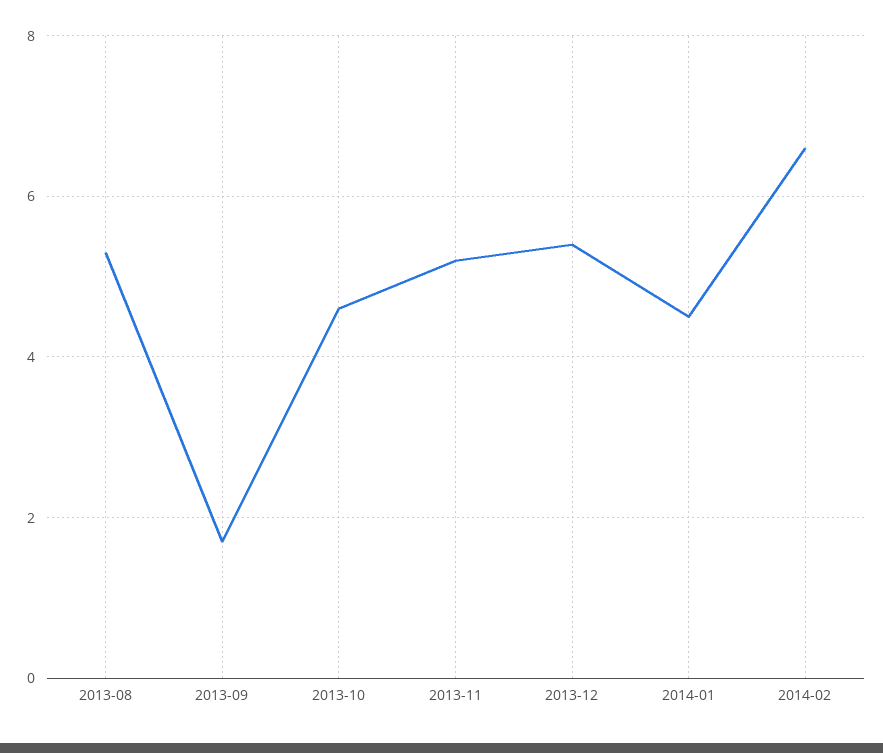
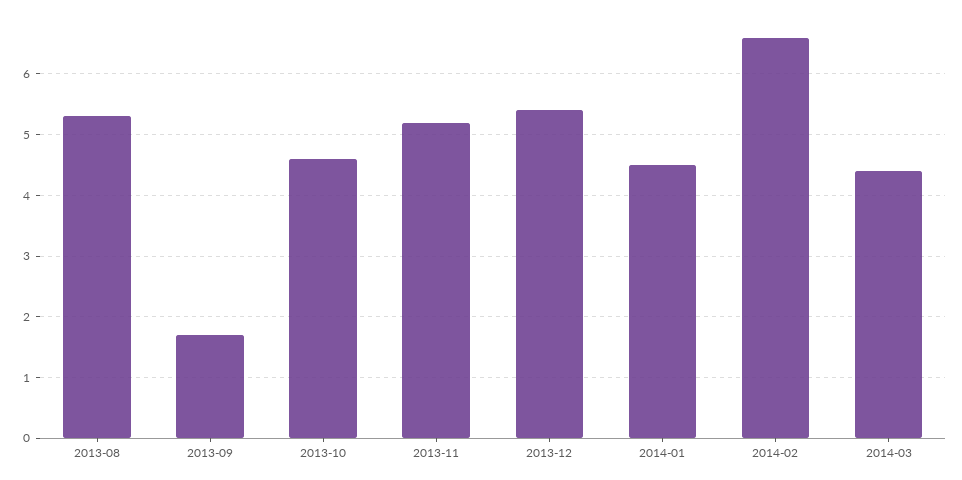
2014-03: none -> 4.4

